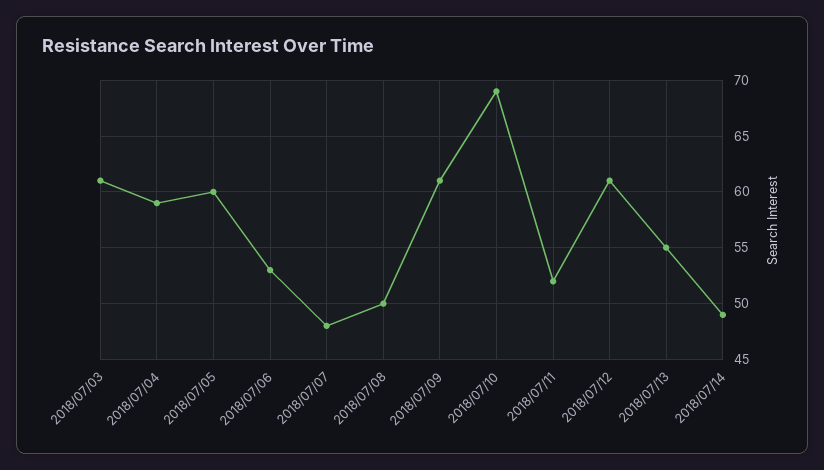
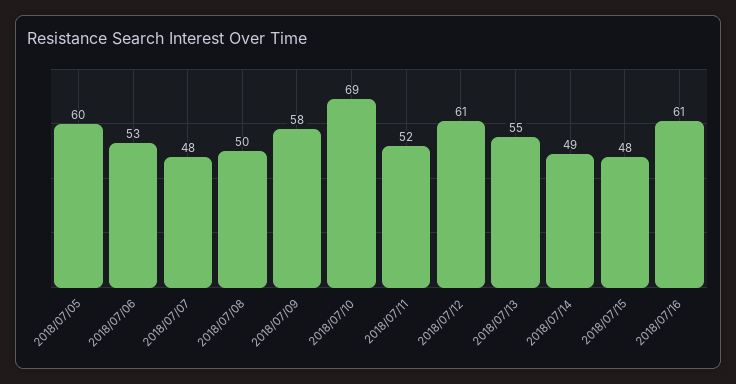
2018/07/03: 61 -> none
2018/07/04: 59 -> none
2018/07/09: 61 -> 58
2018/07/15: none -> 48
2018/07/16: none -> 61

